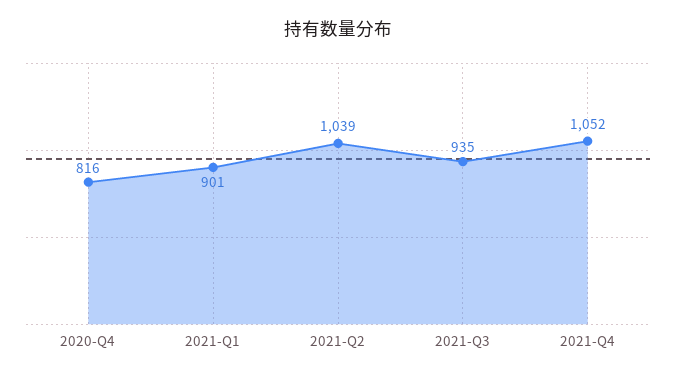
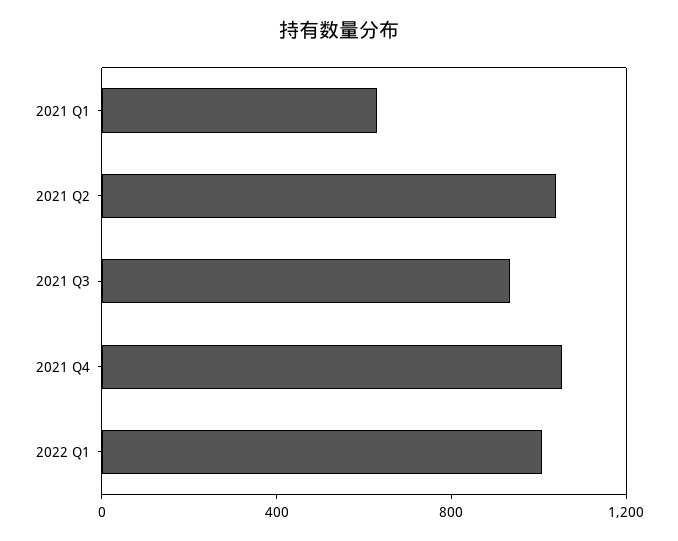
2020-Q4: 816 -> none
2021-Q1: 901 -> 600
2022 Q1: none -> 1000

